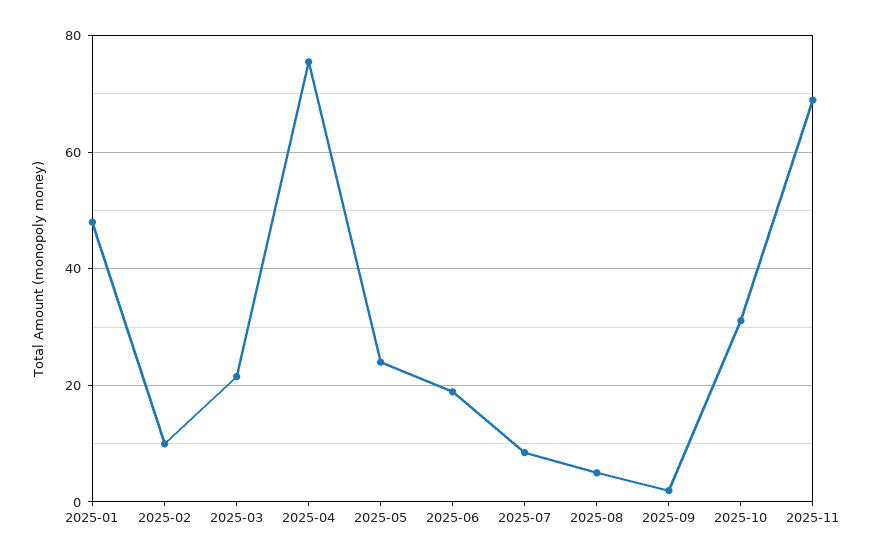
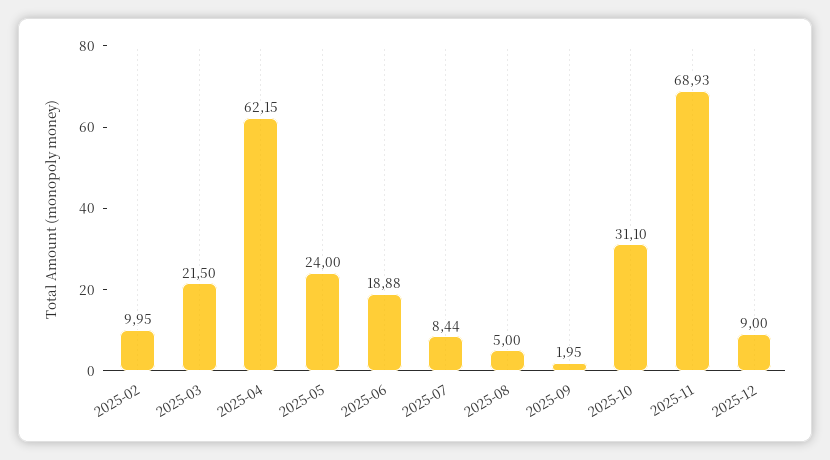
2025-01: 48 -> none
2025-04: 76 -> 62.15
2025-12: none -> 9

